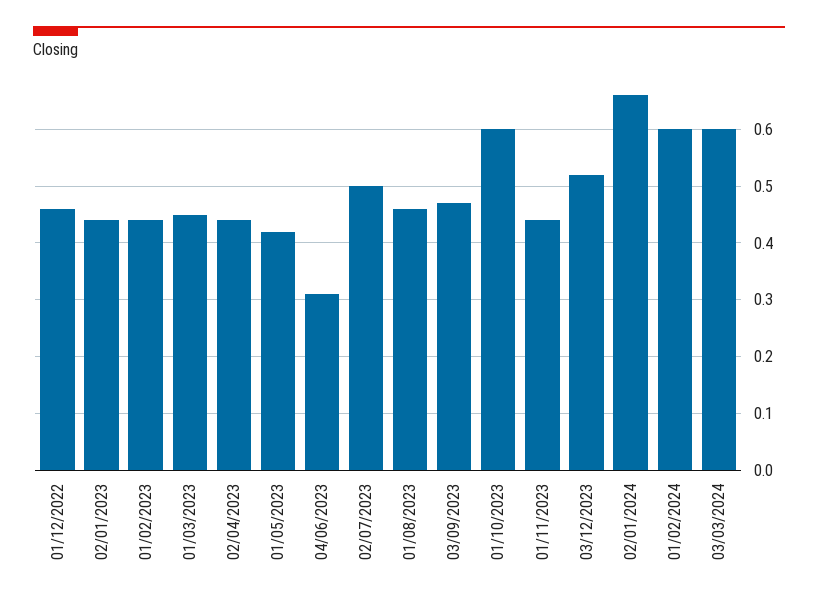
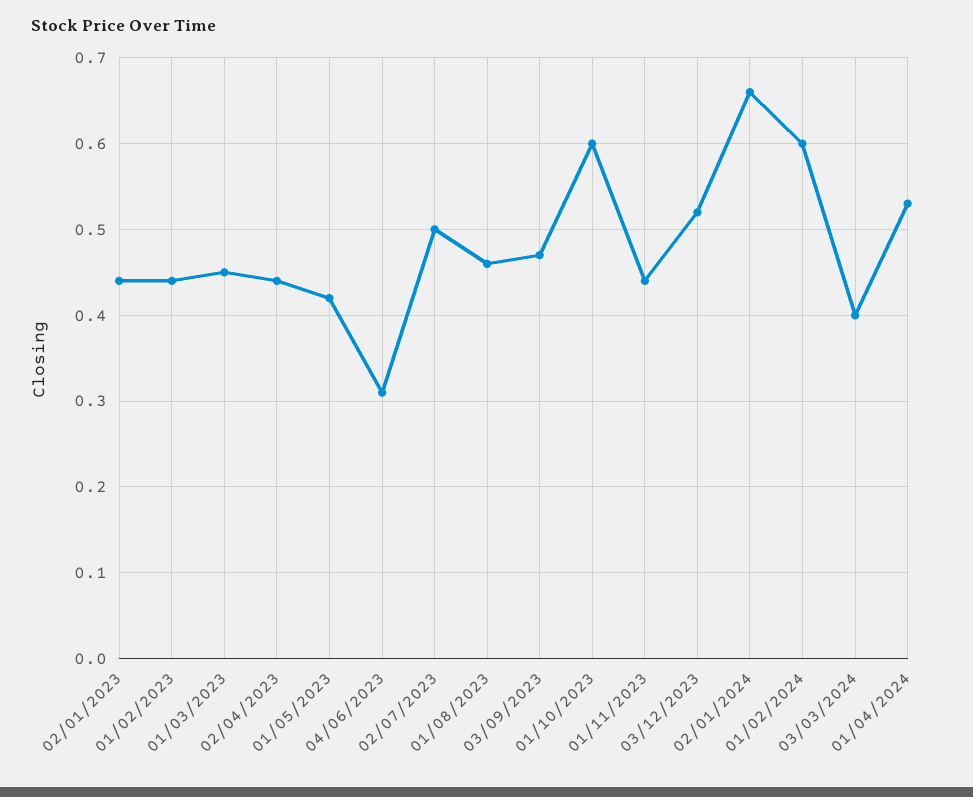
01/12/2022: 0.45 -> none
03/03/2024: 0.6 -> 0.4
01/04/2024: none -> 0.53

